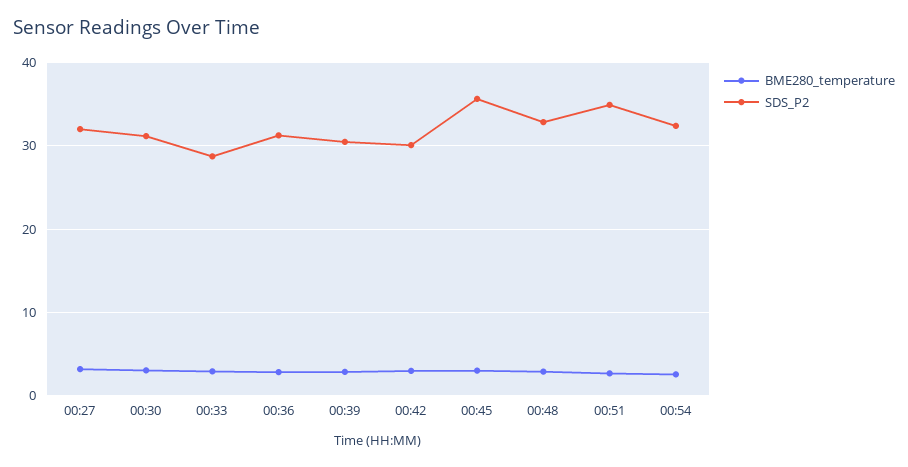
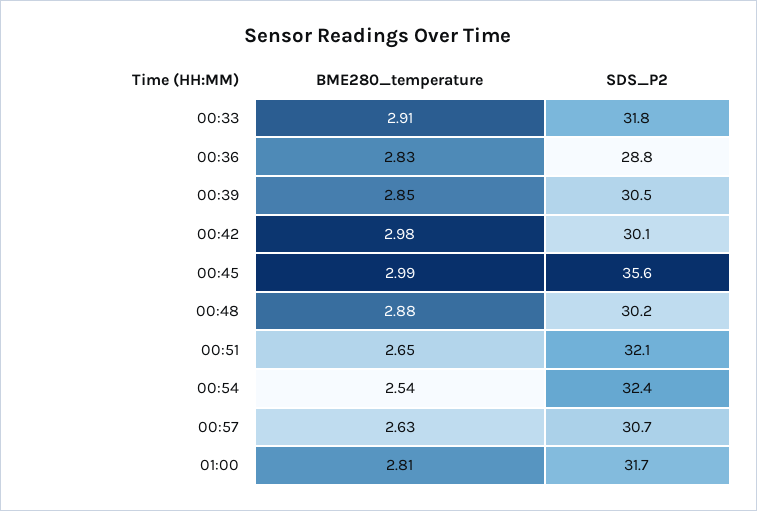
BME280_temperature, 00:27: 3 -> none
SDS_P2, 00:27: 32 -> none
BME280_temperature, 00:30: 3 -> none
SDS_P2, 00:30: 31 -> none
SDS_P2, 00:33: 29 -> 31.8
SDS_P2, 00:36: 31 -> 28.8
SDS_P2, 00:48: 33 -> 30.2
SDS_P2, 00:51: 35 -> 32.1
BME280_temperature, 00:57: none -> 2.63
SDS_P2, 00:57: none -> 30.7
BME280_temperature, 01:00: none -> 2.81
SDS_P2, 01:00: none -> 31.7

